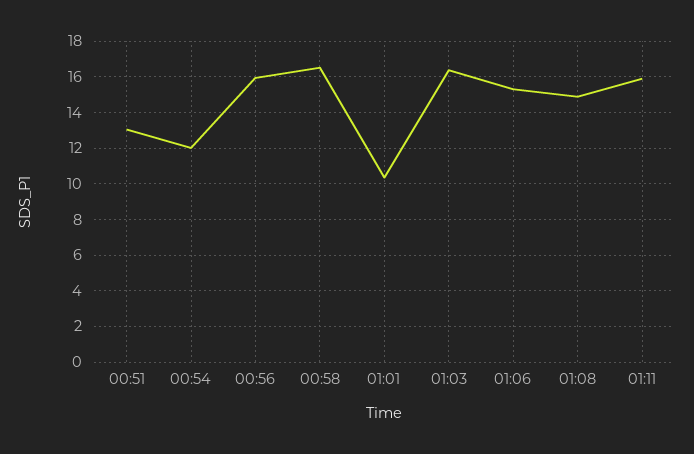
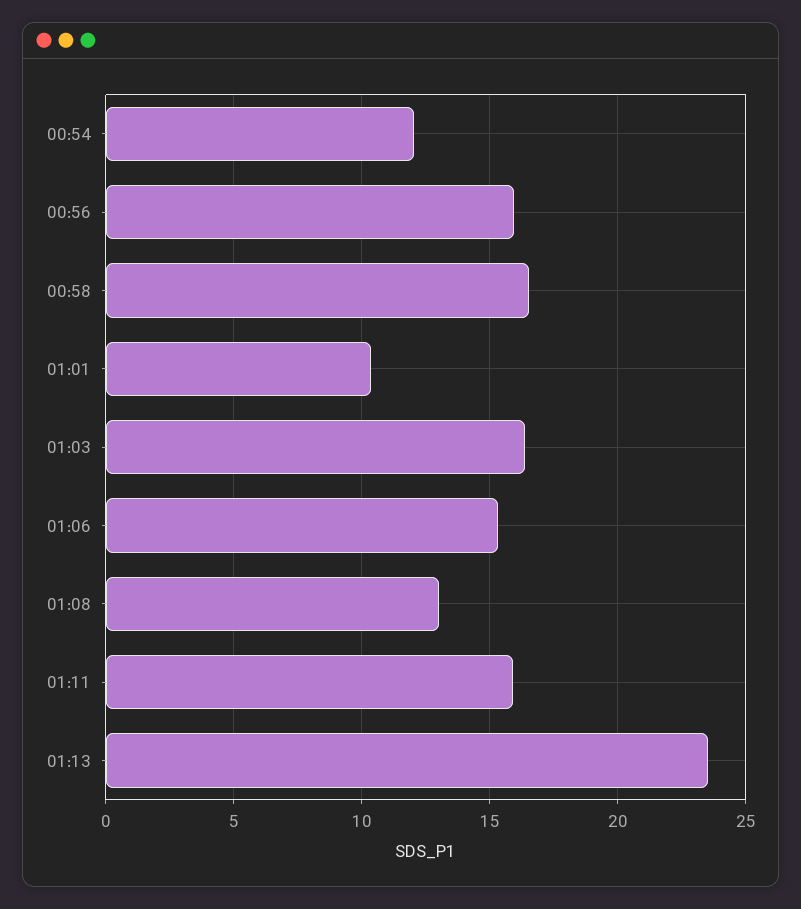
00:51: 13 -> none
01:08: 15 -> 13
01:13: none -> 23.5

